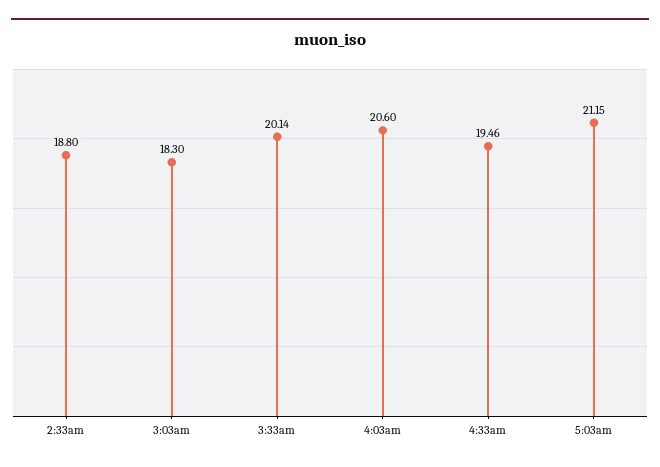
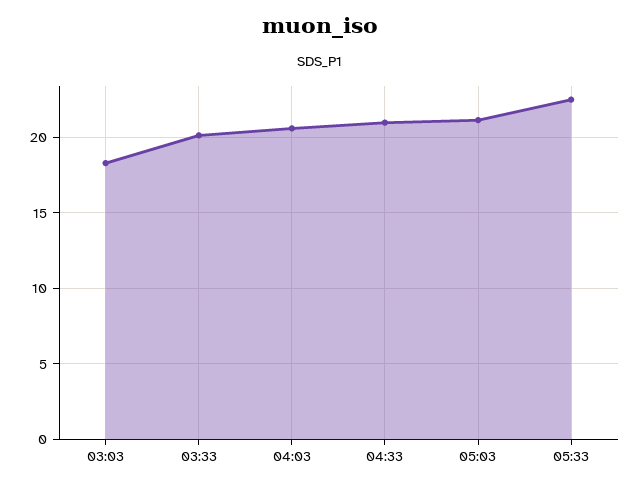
2:33am: 18.8 -> none
4:33am: 19.46 -> 21
05:33: none -> 22.5

